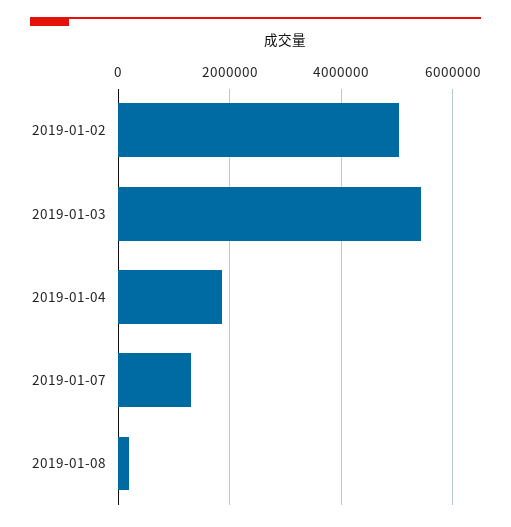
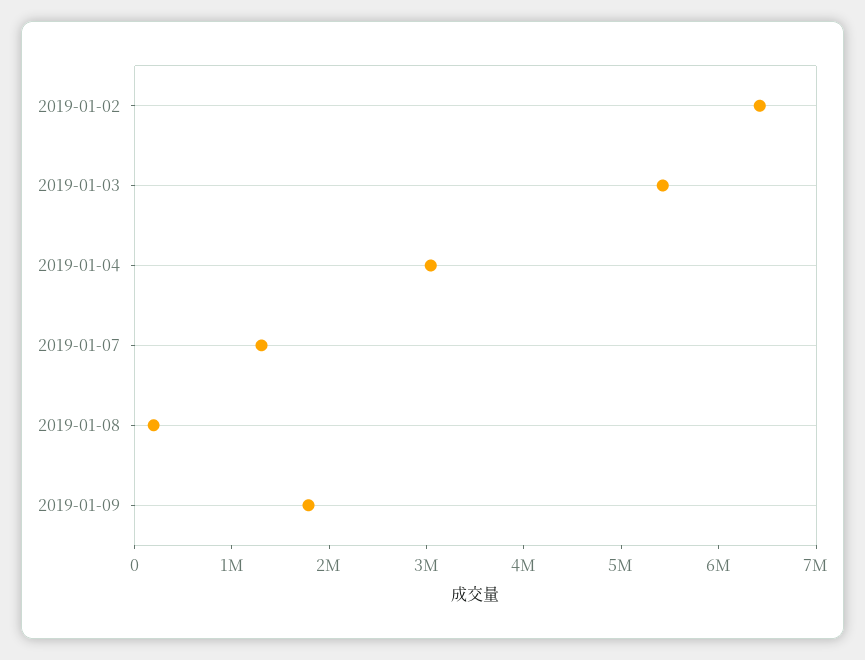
2019-01-02: 5000000 -> 6400000
2019-01-04: 1800000 -> 3000000
2019-01-09: none -> 1800000

